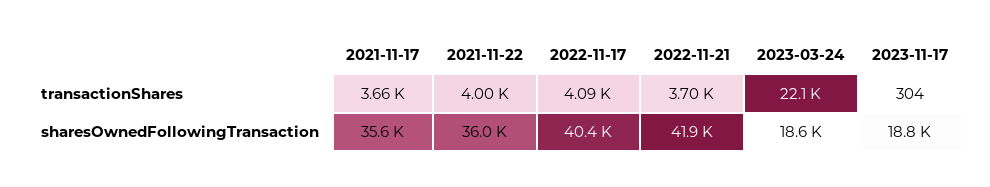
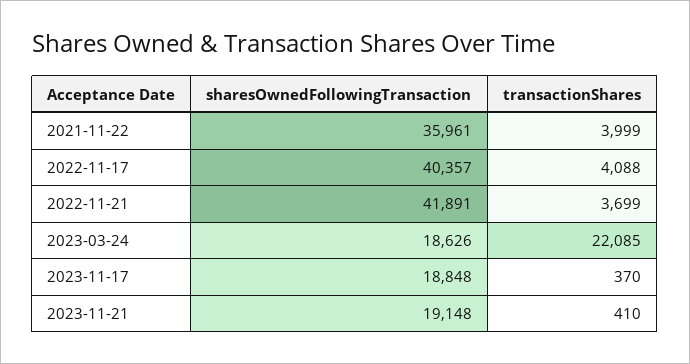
2021-11-17, transactionShares: 3660 -> none
2023-11-17, transactionShares: 304 -> 370
2021-11-17, sharesOwnedFollowingTransaction: 35600 -> none
2023-11-21, sharesOwnedFollowingTransaction: none -> 19148
2023-11-21, transactionShares: none -> 410

